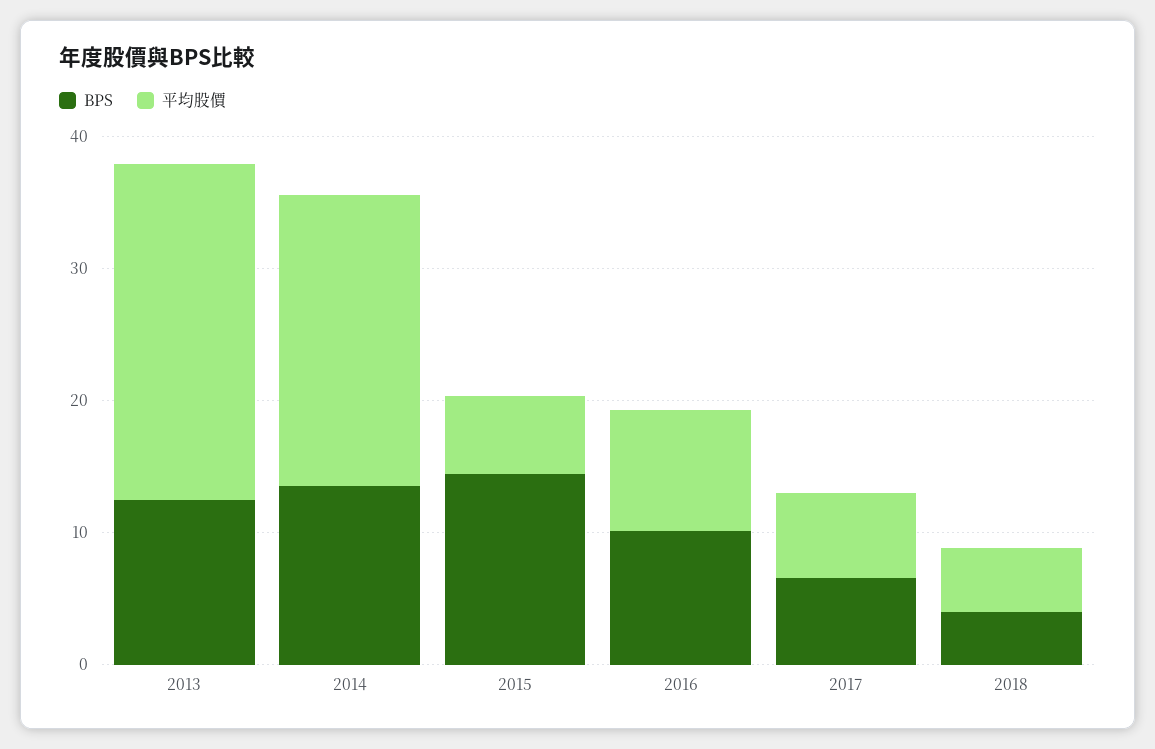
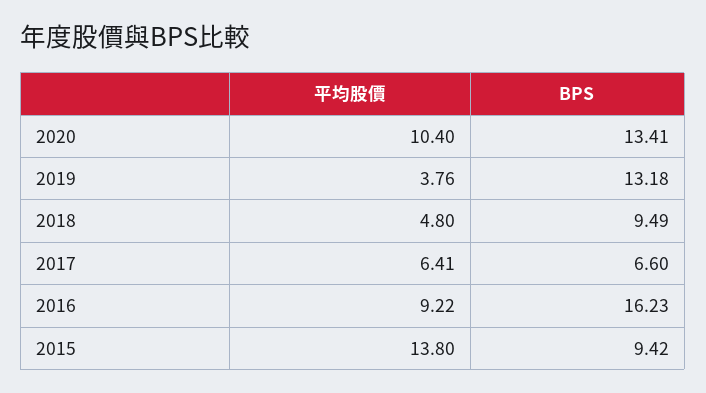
BPS, 2013: 12 -> none
平均股價, 2013: 26 -> none
BPS, 2014: 14 -> none
平均股價, 2014: 22 -> none
BPS, 2015: 14 -> 9.42
平均股價, 2015: 6 -> 13.8
BPS, 2016: 10 -> 16.23
BPS, 2018: 4 -> 9.49
平均股價, 2020: none -> 10.4
BPS, 2020: none -> 13.41
平均股價, 2019: none -> 3.76
BPS, 2019: none -> 13.18

